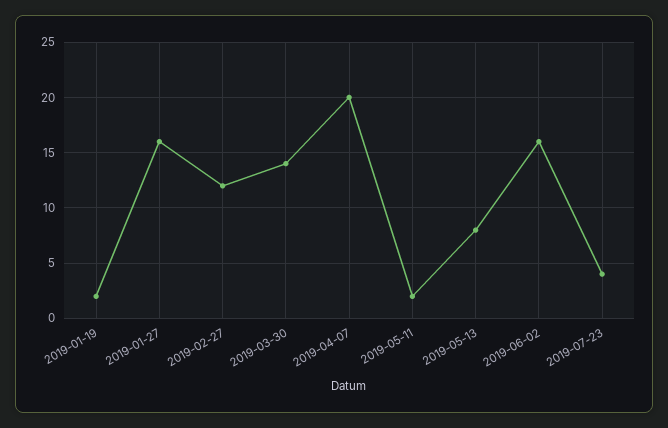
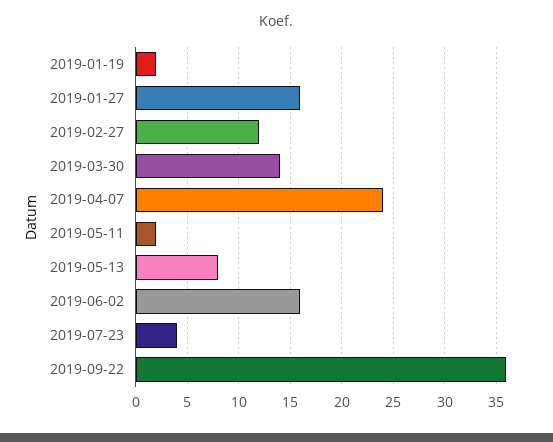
2019-04-07: 20 -> 24
2019-09-22: none -> 36

